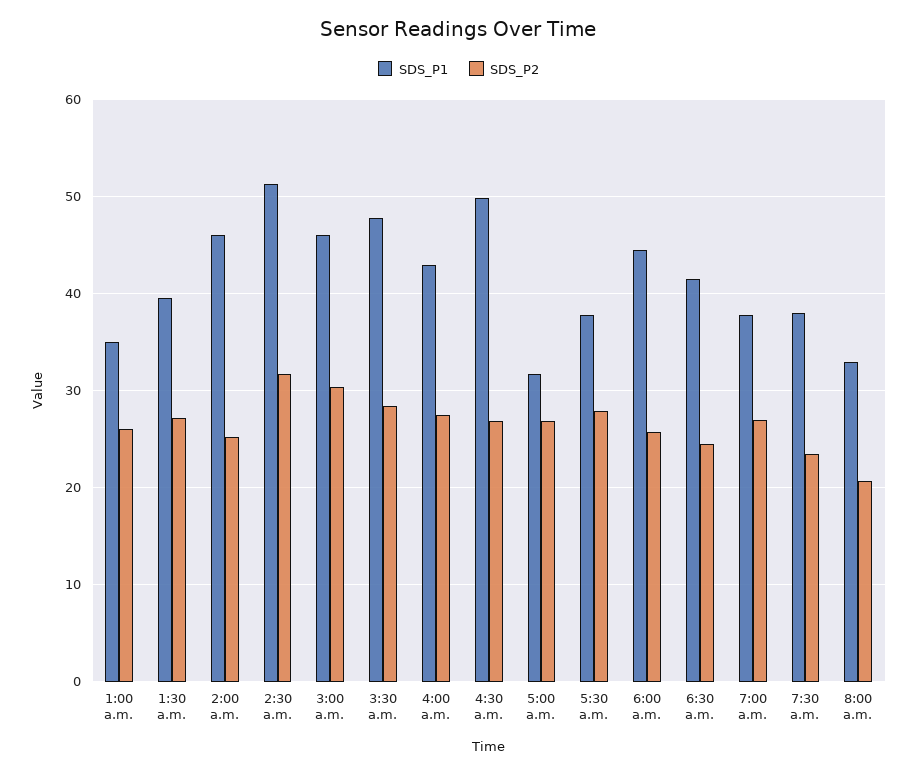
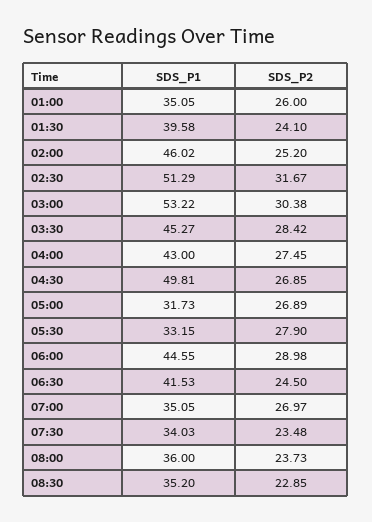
SDS_P2, 1:30 a.m.: 27 -> 24.1
SDS_P1, 3:00 a.m.: 46 -> 53.22
SDS_P1, 3:30 a.m.: 48 -> 45.27
SDS_P1, 5:30 a.m.: 38 -> 33.15
SDS_P2, 6:00 a.m.: 26 -> 28.98
SDS_P1, 7:00 a.m.: 38 -> 35.05
SDS_P1, 7:30 a.m.: 38 -> 34.03
SDS_P1, 8:00 a.m.: 33 -> 36
SDS_P2, 8:00 a.m.: 21 -> 23.73
SDS_P1, 08:30: none -> 35.2
SDS_P2, 08:30: none -> 22.85

